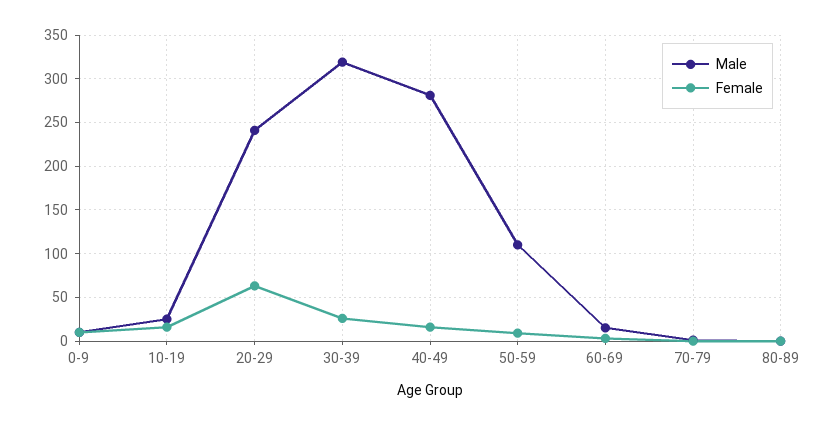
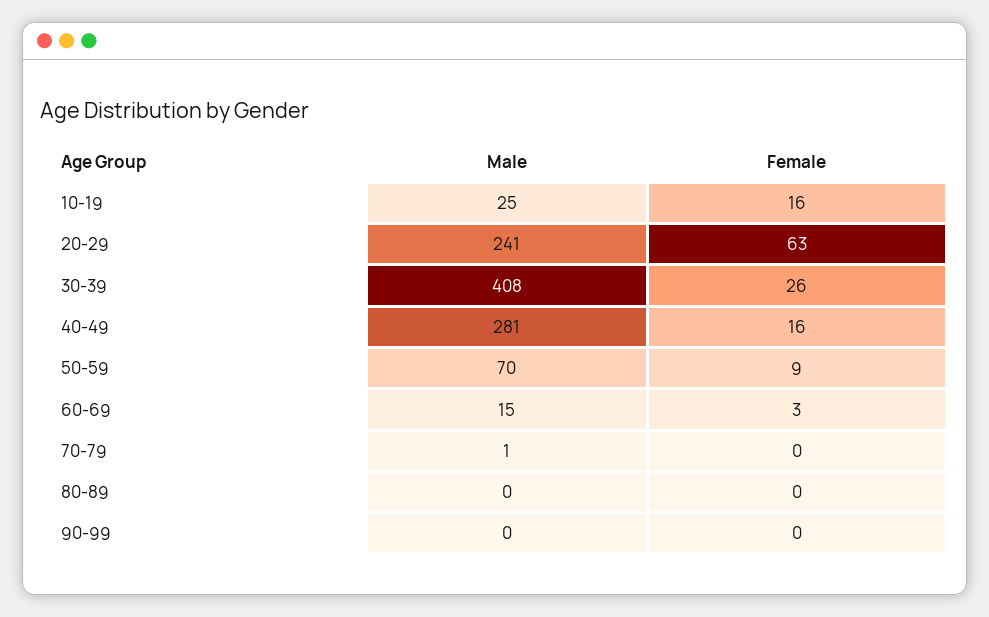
Male, 0-9: 10 -> none
Female, 0-9: 10 -> none
Male, 30-39: 320 -> 408
Male, 50-59: 110 -> 70
Male, 90-99: none -> 0
Female, 90-99: none -> 0

